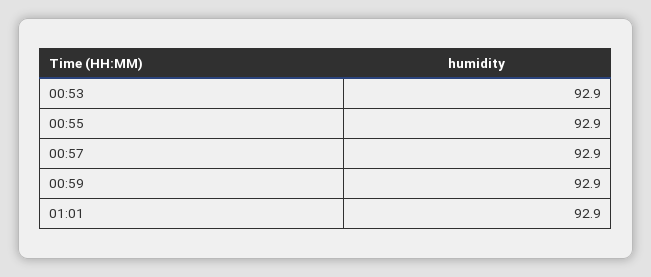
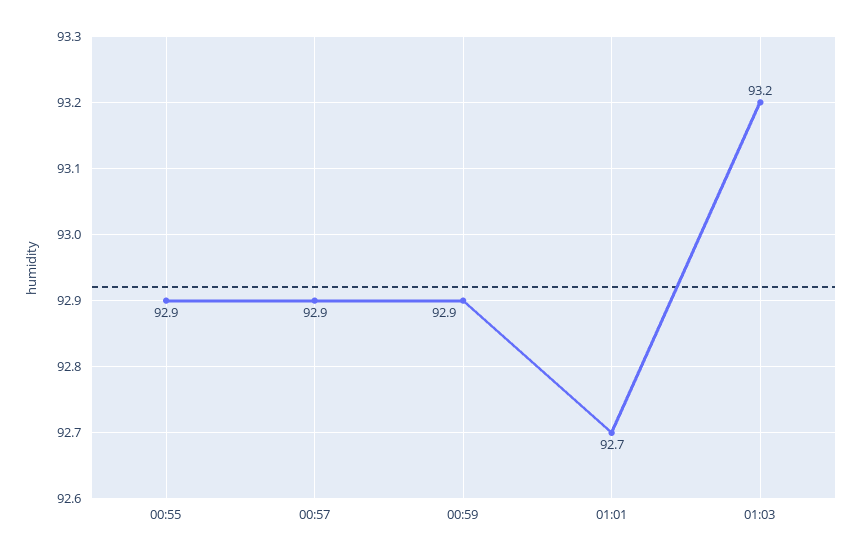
00:53: 92.9 -> none
01:01: 92.9 -> 92.7
01:03: none -> 93.2

